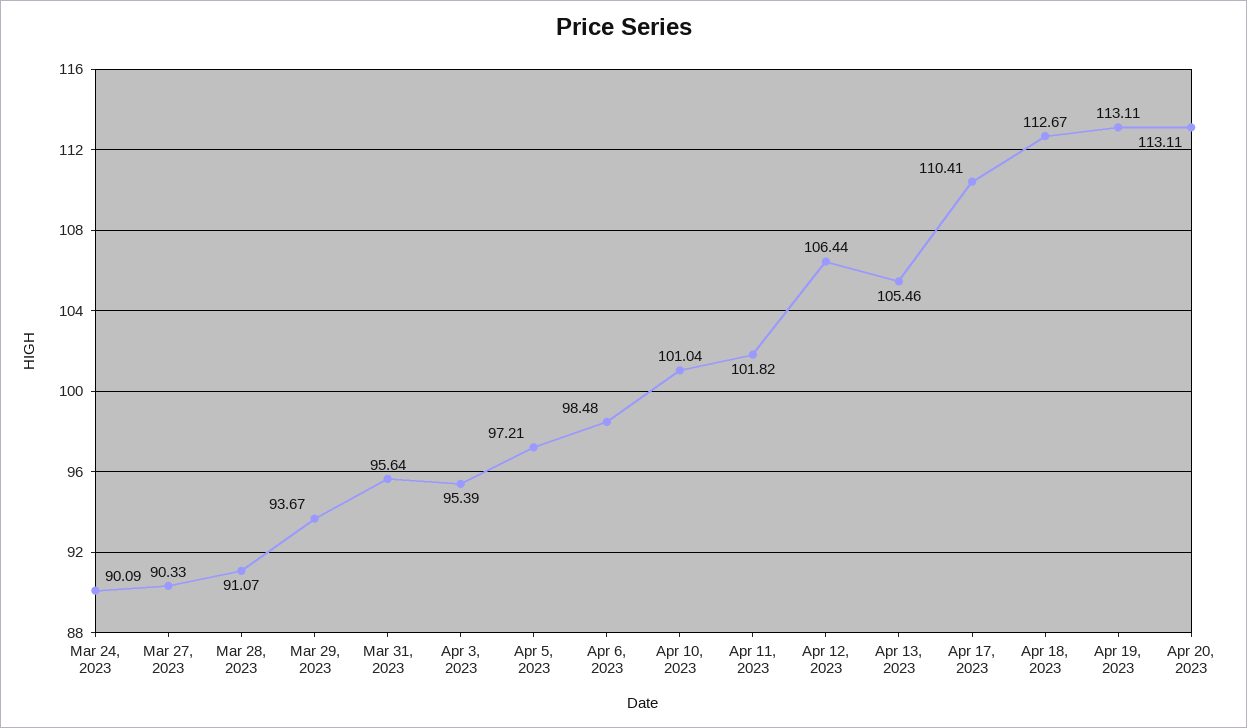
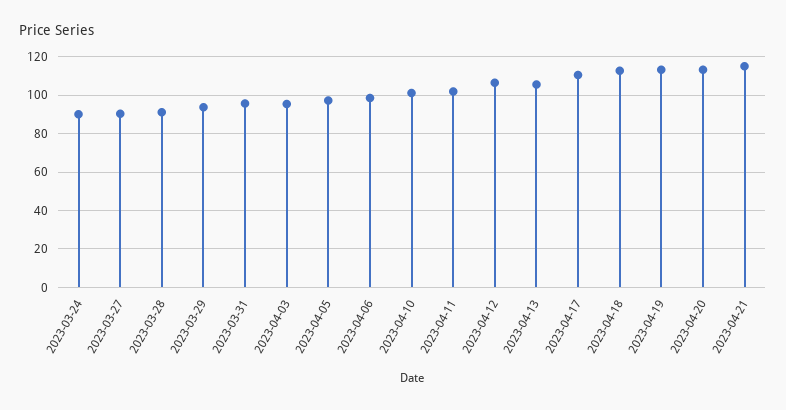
2023-04-21: none -> 115

